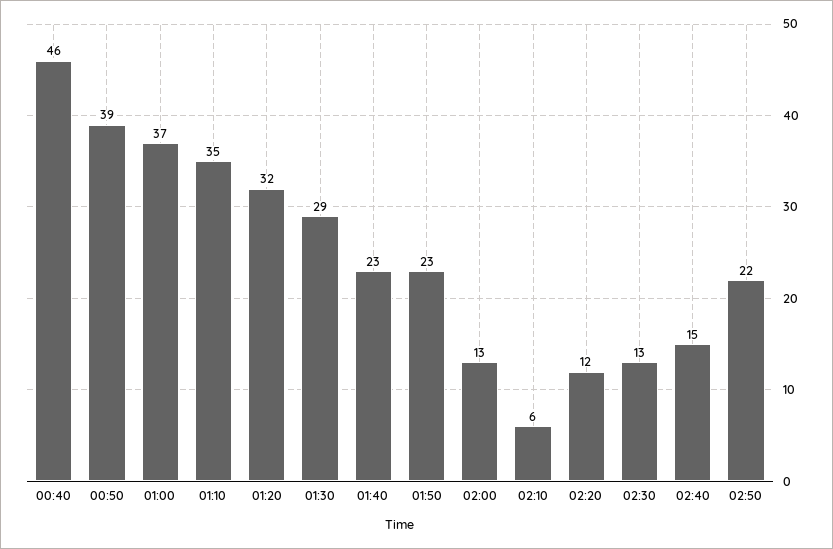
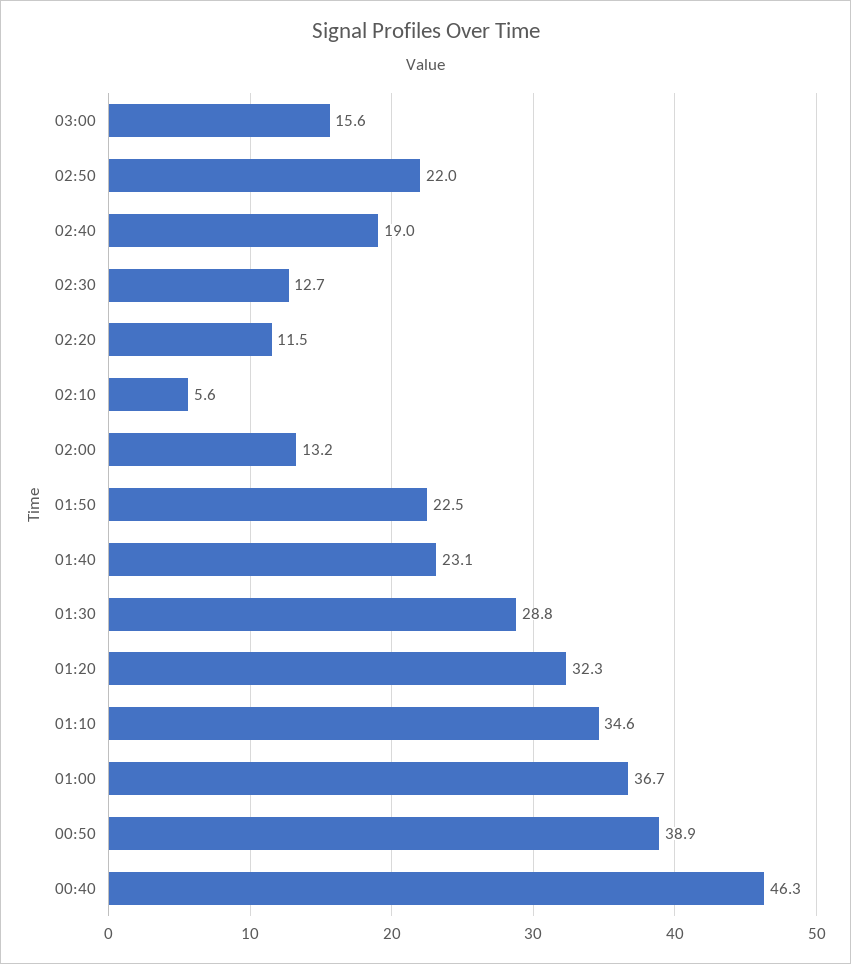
02:40: 15 -> 19
03:00: none -> 15.6

